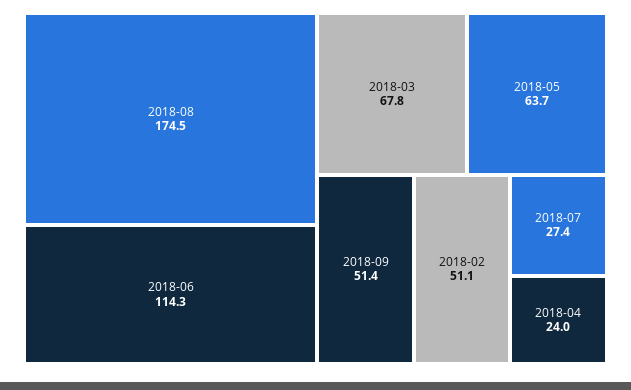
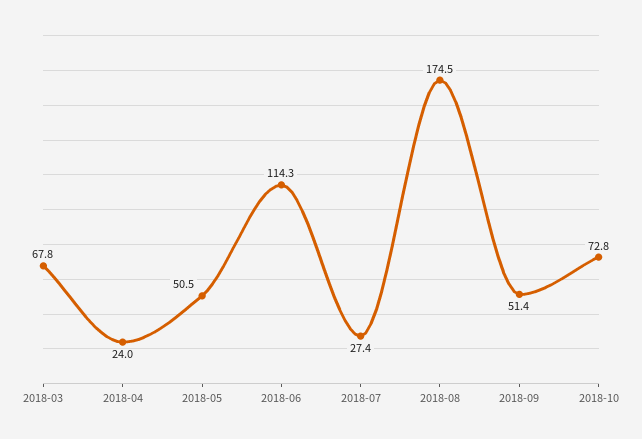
2018-05: 63.7 -> 50.5
2018-02: 51.1 -> none
2018-10: none -> 72.8

